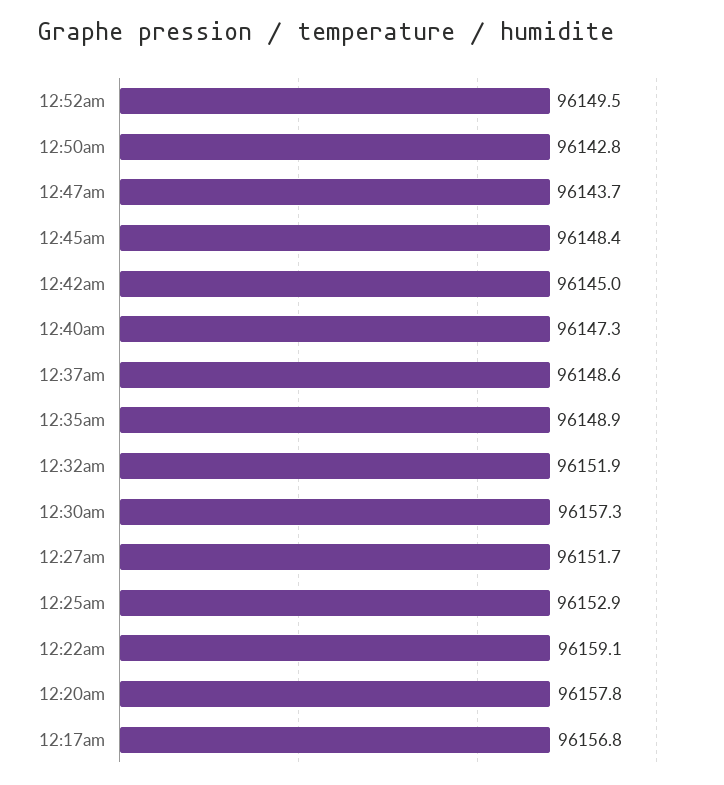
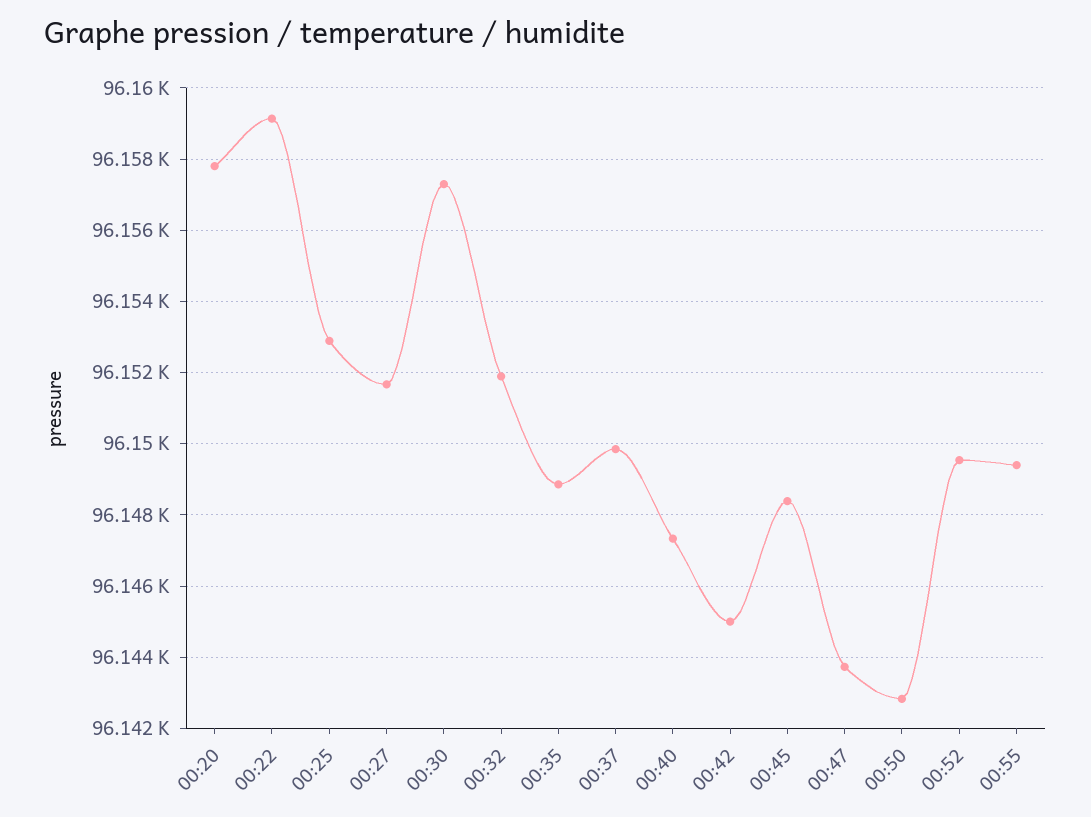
12:37am: 96148.6 -> 96149.8
12:17am: 96156.8 -> none
00:55: none -> 96149.4

